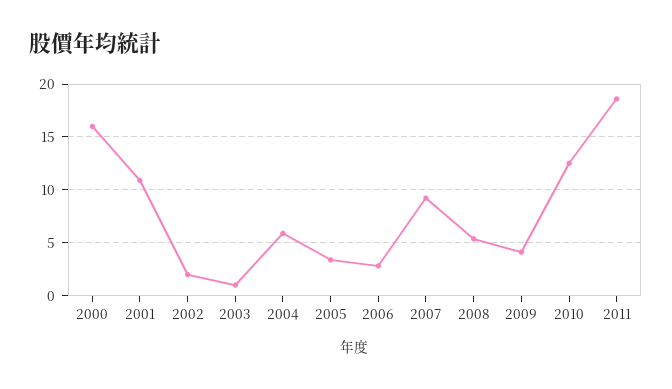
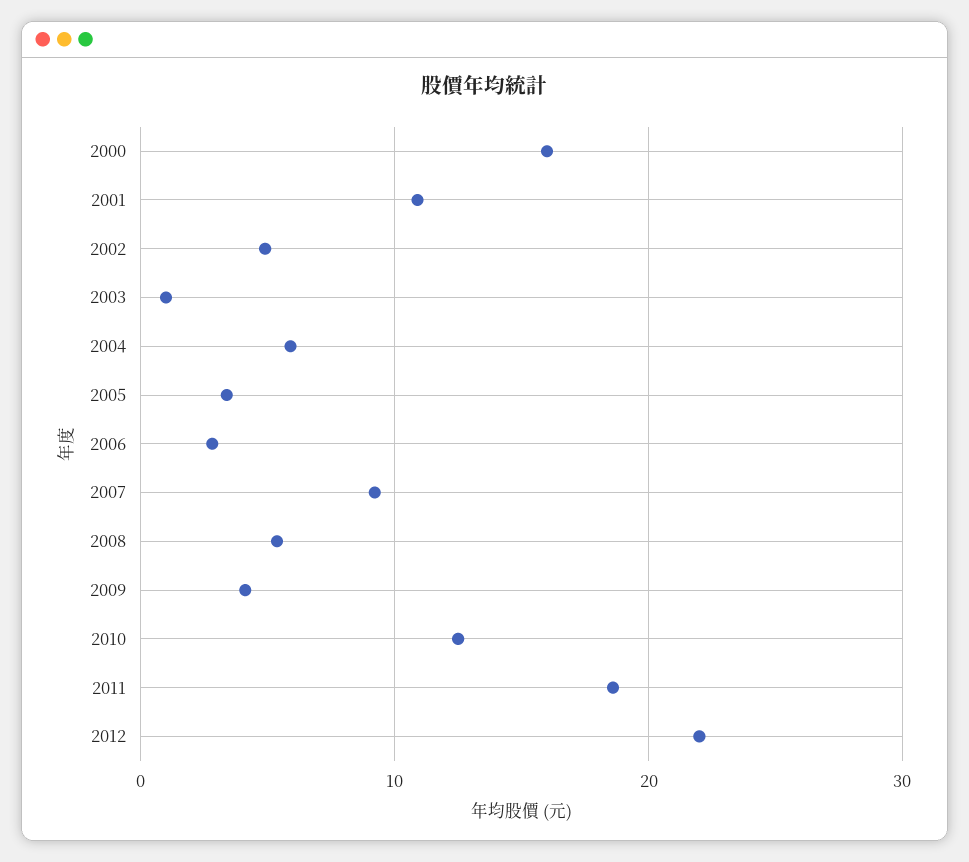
2002: 2 -> 5
2012: none -> 22

